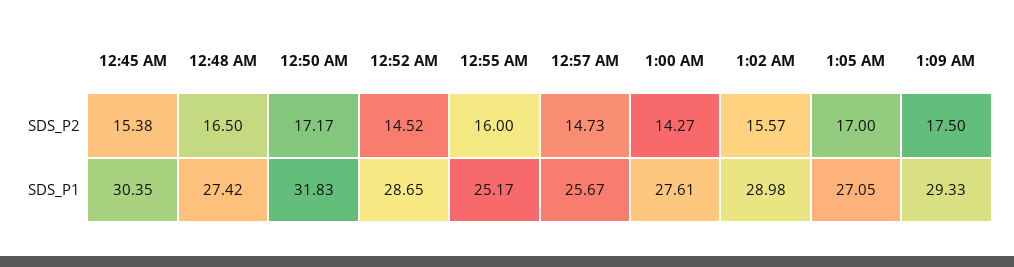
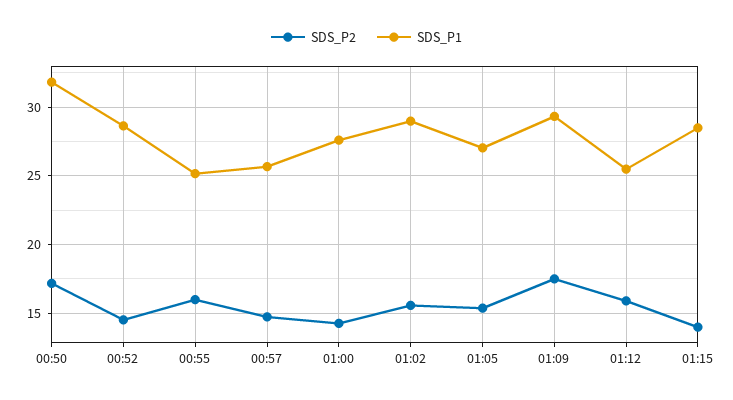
SDS_P2, 12:45 AM: 15.38 -> none
SDS_P2, 12:48 AM: 16.5 -> none
SDS_P2, 1:05 AM: 17 -> 15.5
SDS_P1, 12:45 AM: 30.35 -> none
SDS_P1, 12:48 AM: 27.42 -> none
SDS_P2, 01:12: none -> 16
SDS_P1, 01:12: none -> 25.5
SDS_P2, 01:15: none -> 14
SDS_P1, 01:15: none -> 28.5

